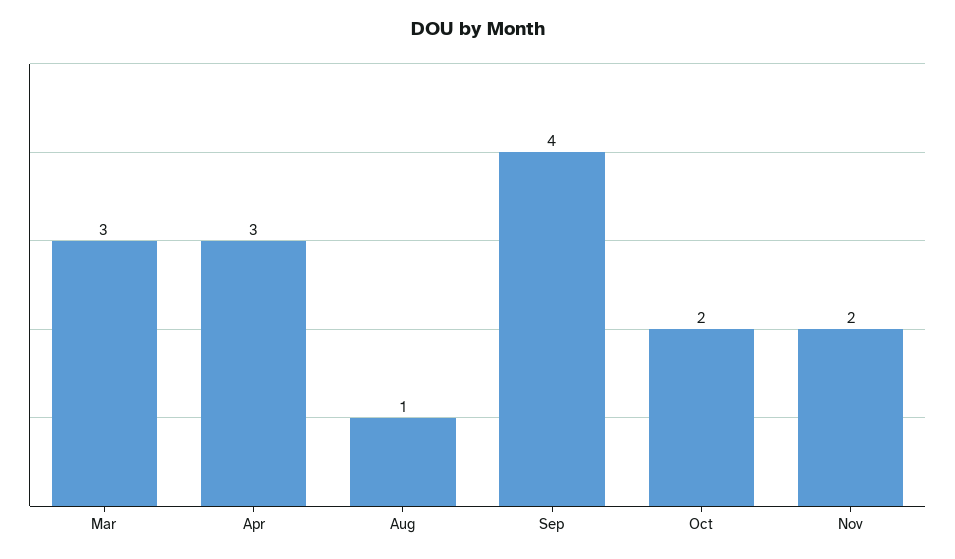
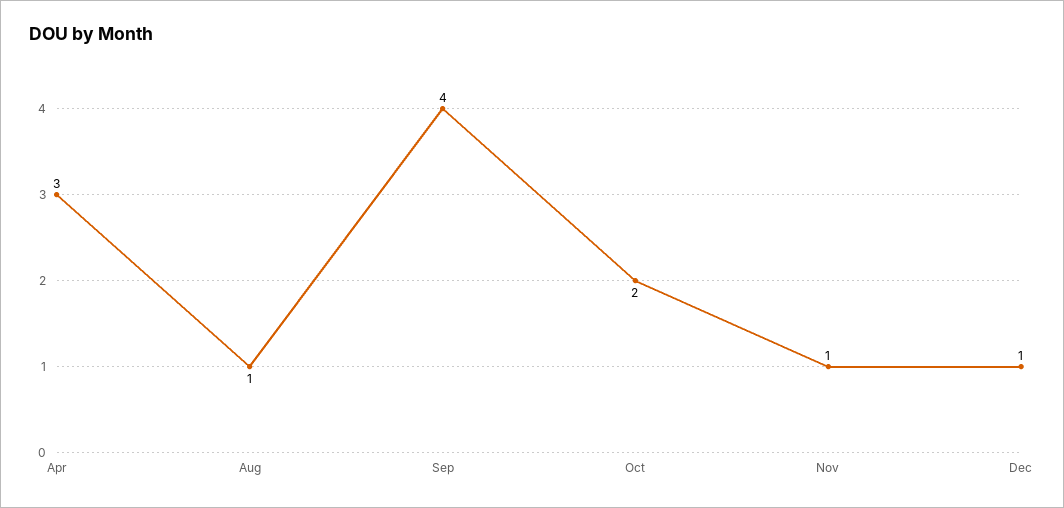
Mar: 3 -> none
Nov: 2 -> 1
Dec: none -> 1

